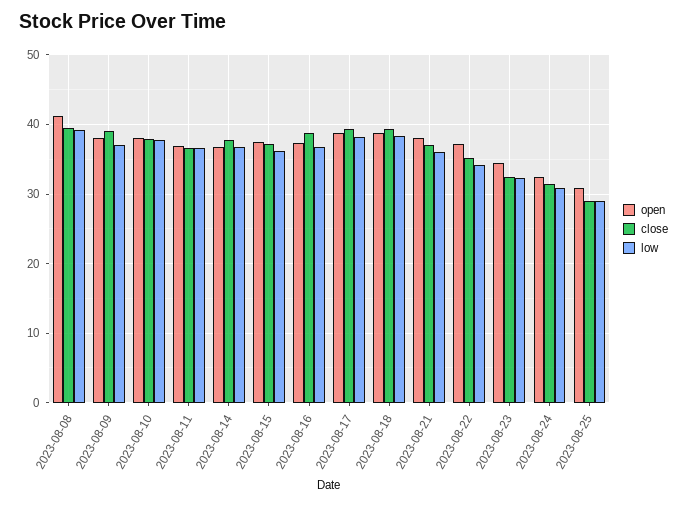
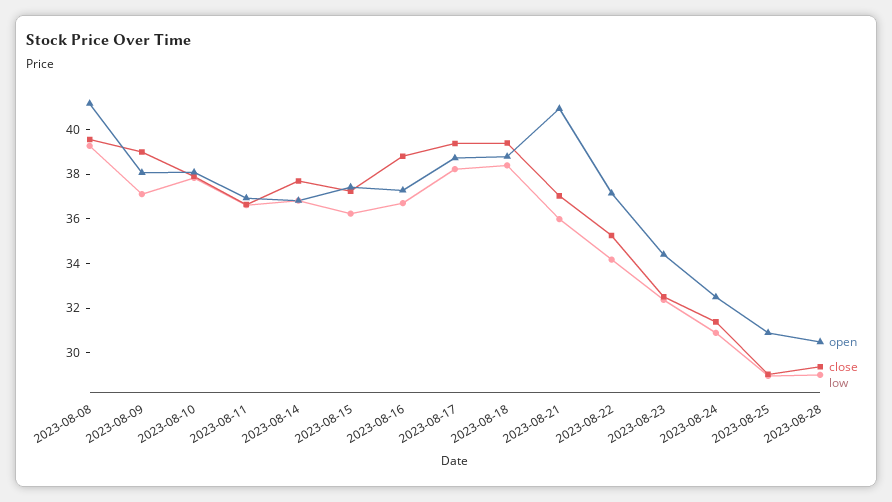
open, 2023-08-21: 38 -> 41
open, 2023-08-28: none -> 30.5
close, 2023-08-28: none -> 29.5
low, 2023-08-28: none -> 29

